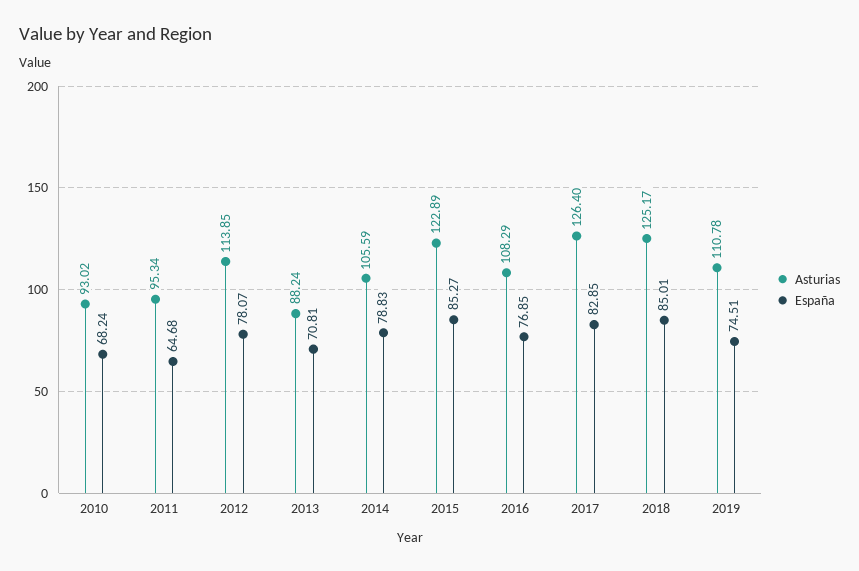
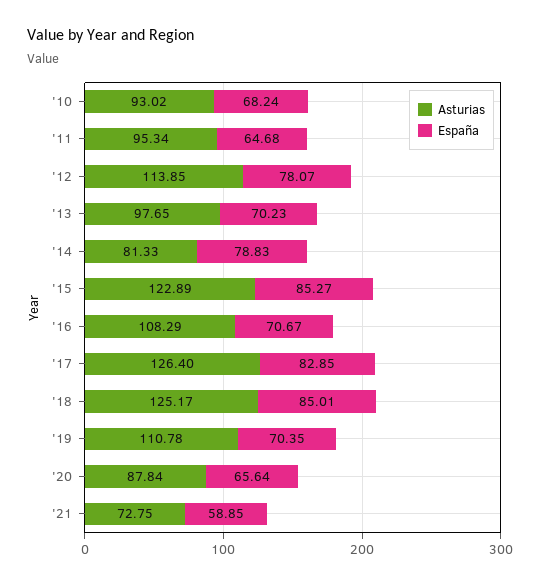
Asturias, 2013: 88.24 -> 97.65
España, 2013: 70.81 -> 70.23
Asturias, 2014: 105.59 -> 81.33
España, 2016: 76.85 -> 70.67
España, 2019: 74.51 -> 70.35
Asturias, '20: none -> 87.84
España, '20: none -> 65.64
Asturias, '21: none -> 72.75
España, '21: none -> 58.85

